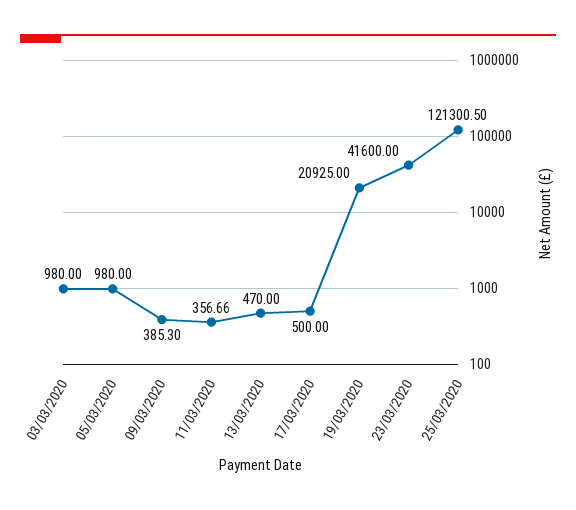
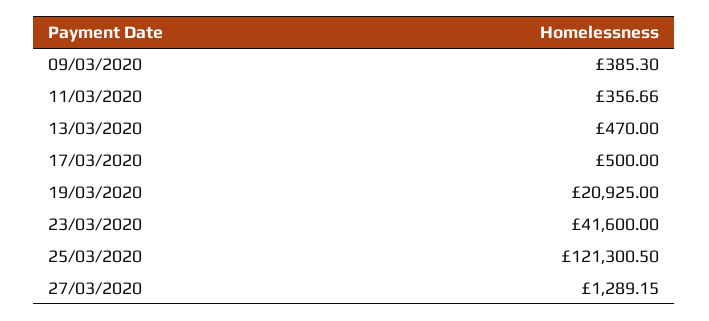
03/03/2020: 980 -> none
05/03/2020: 980 -> none
27/03/2020: none -> 1289.15

